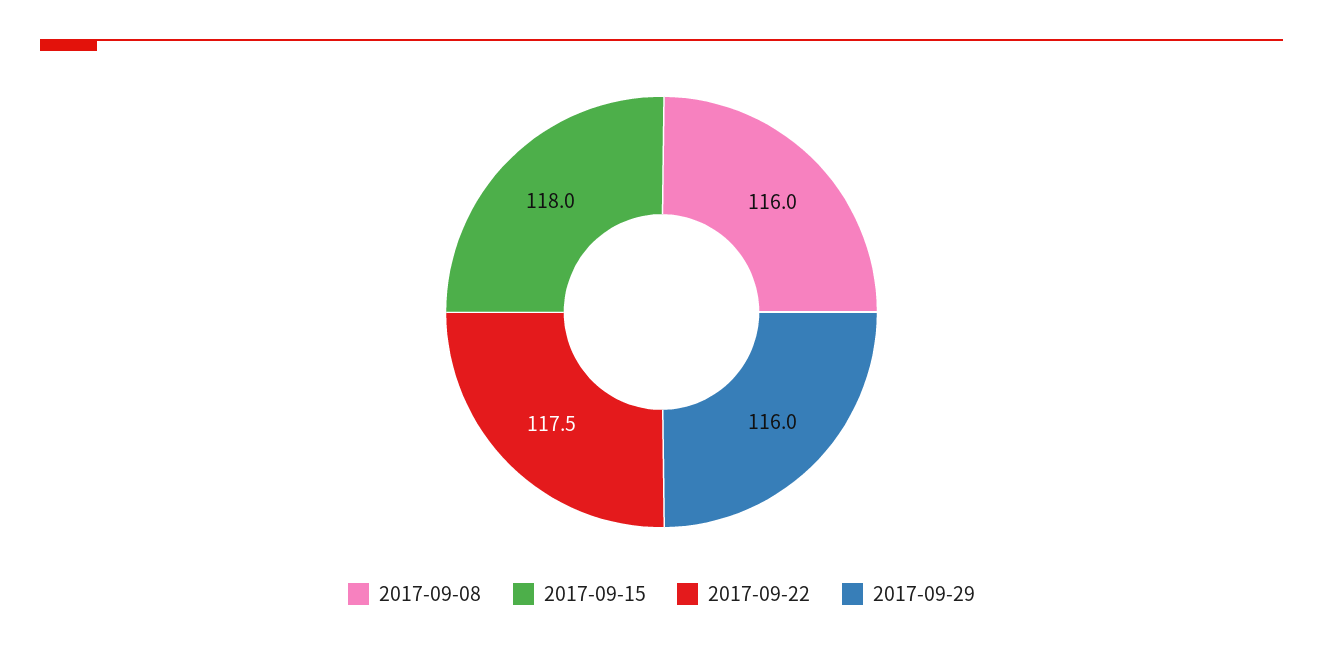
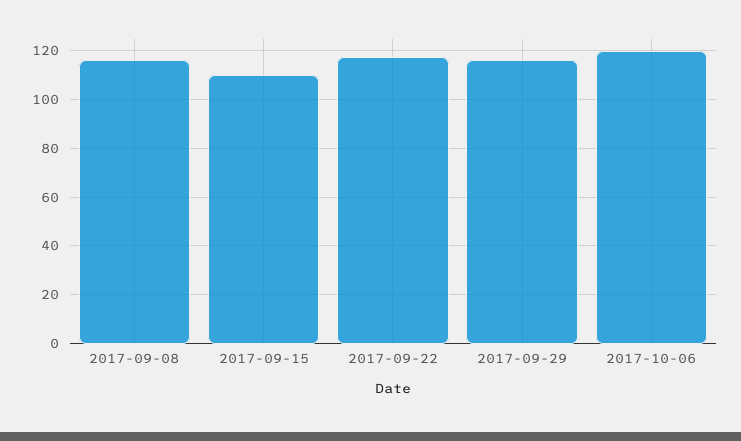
2017-09-15: 118 -> 110
2017-10-06: none -> 120

